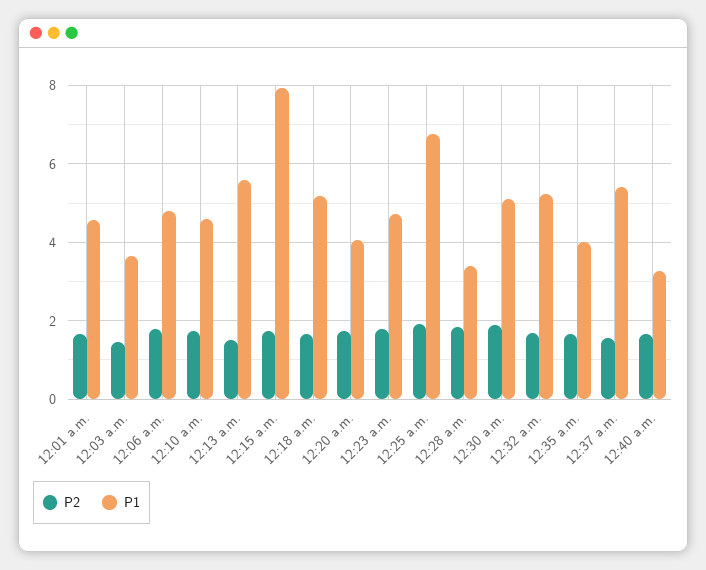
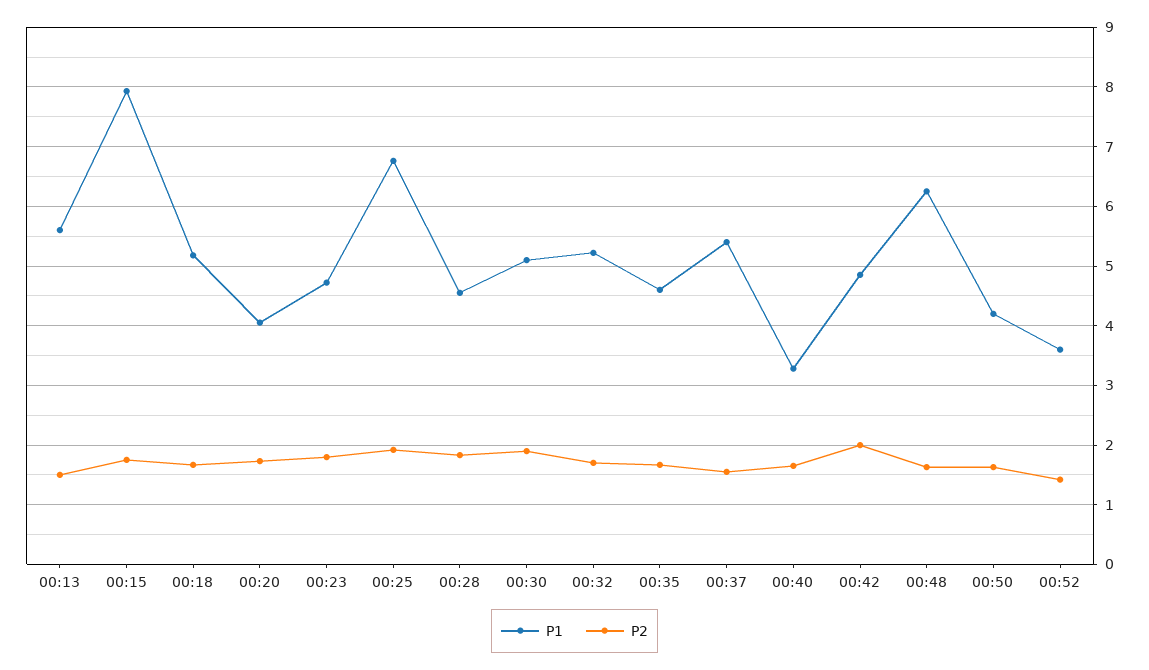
P2, 12:01 a.m.: 1.6 -> none
P1, 12:01 a.m.: 4.6 -> none
P2, 12:03 a.m.: 1.4 -> none
P1, 12:03 a.m.: 3.6 -> none
P2, 12:06 a.m.: 1.8 -> none
P1, 12:06 a.m.: 4.8 -> none
P2, 12:10 a.m.: 1.8 -> none
P1, 12:10 a.m.: 4.6 -> none
P1, 12:28 a.m.: 3.4 -> 4.6
P1, 12:35 a.m.: 4 -> 4.6
P1, 00:42: none -> 4.8
P2, 00:42: none -> 2
P1, 00:48: none -> 6.2
P2, 00:48: none -> 1.6
P1, 00:50: none -> 4.2
P2, 00:50: none -> 1.6
P1, 00:52: none -> 3.6
P2, 00:52: none -> 1.4

